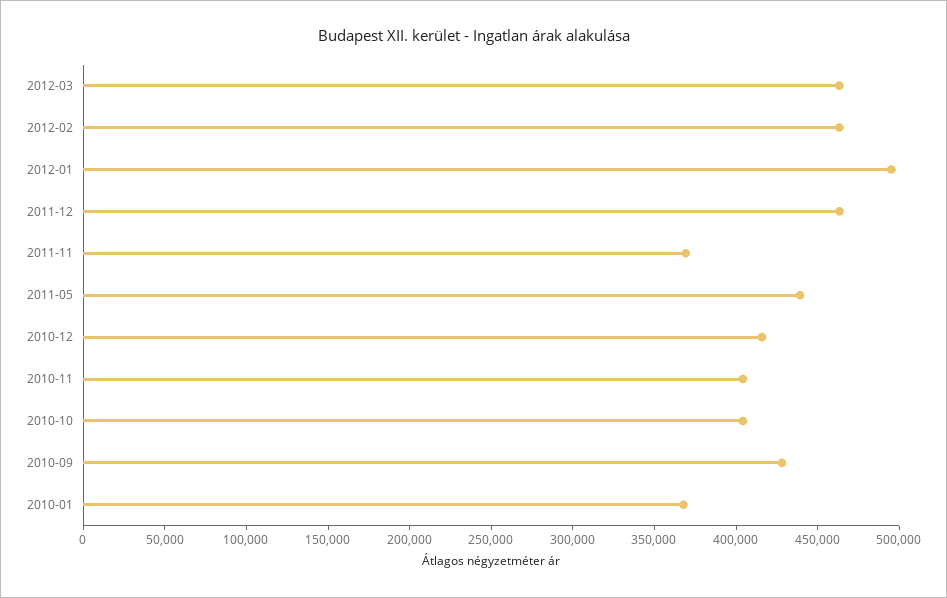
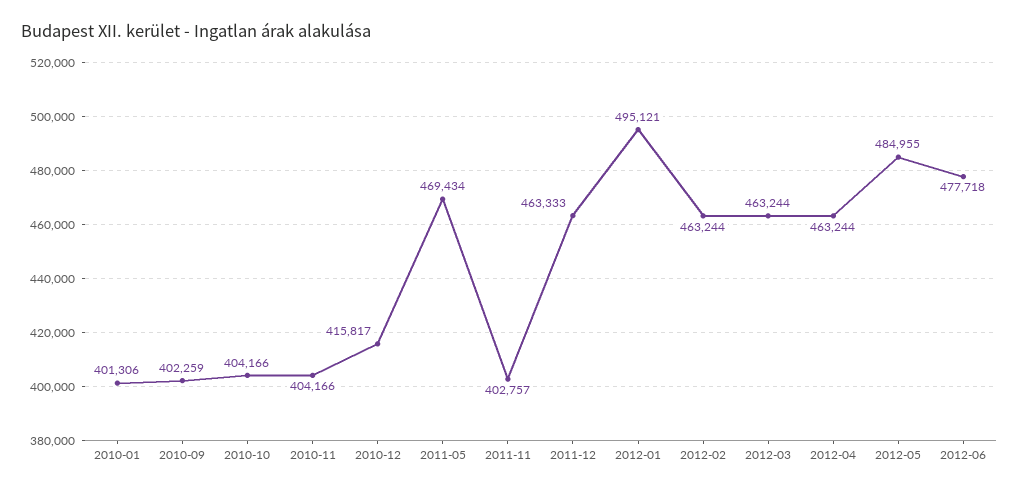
2011-11: 370000 -> 402757
2011-05: 440000 -> 469434
2010-09: 430000 -> 402259
2010-01: 370000 -> 401306
2012-04: none -> 463244
2012-05: none -> 484955
2012-06: none -> 477718

